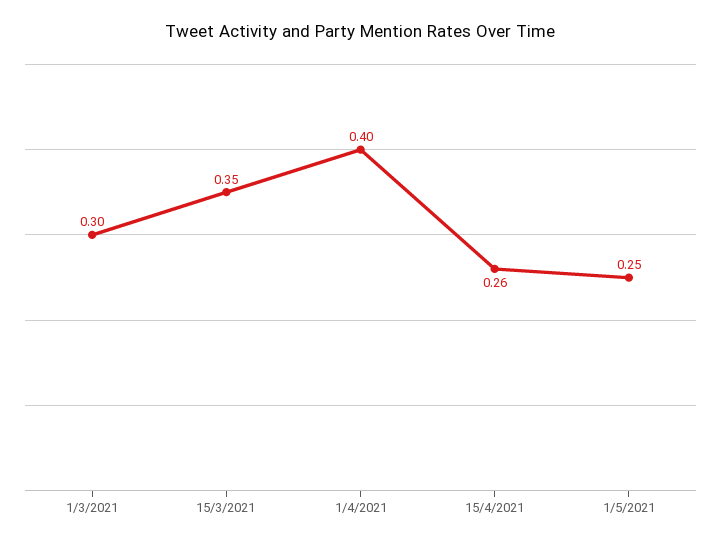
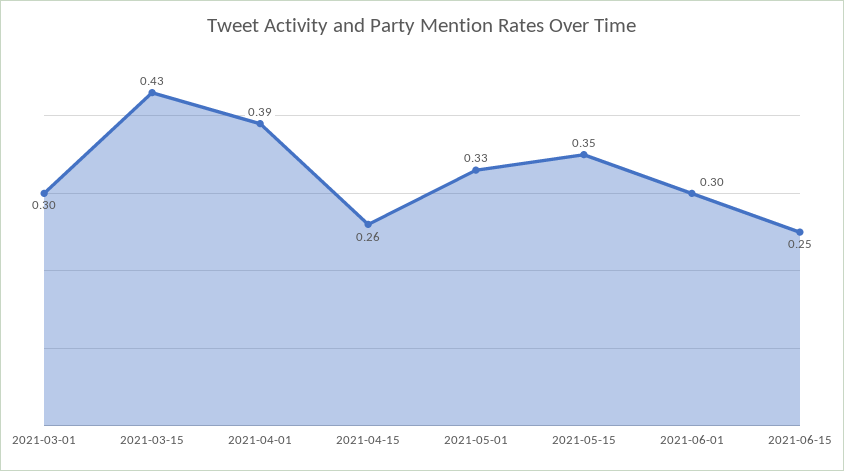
15/3/2021: 0.35 -> 0.43
1/4/2021: 0.4 -> 0.39
1/5/2021: 0.25 -> 0.33
2021-05-15: none -> 0.35
2021-06-01: none -> 0.3
2021-06-15: none -> 0.25

